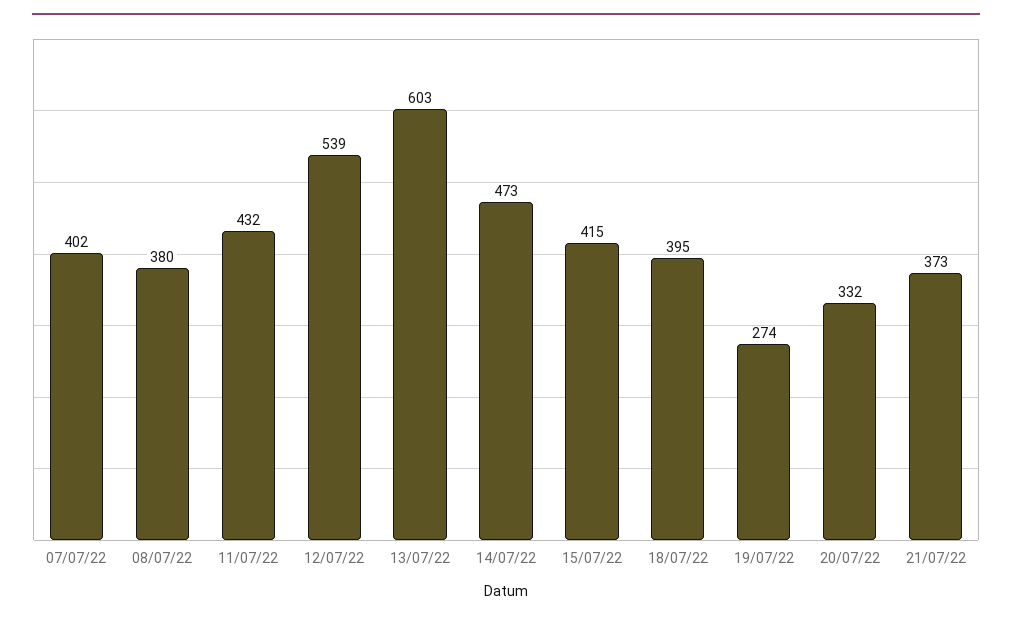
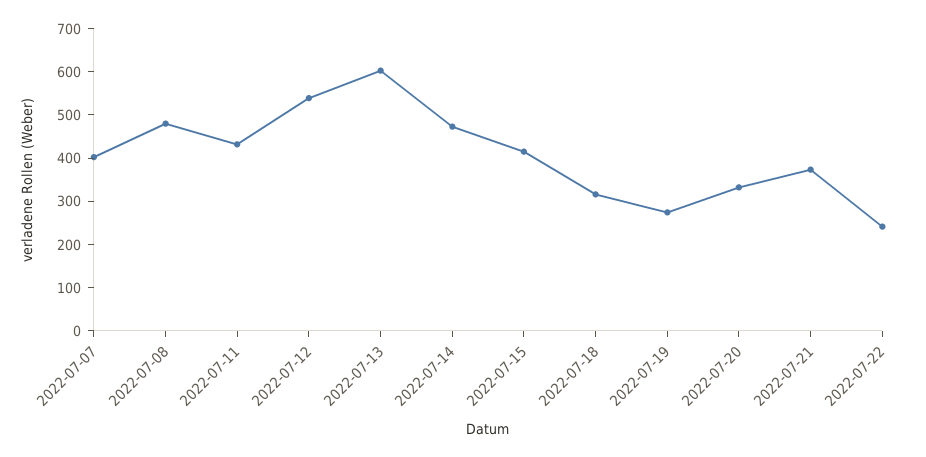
08/07/22: 380 -> 480
18/07/22: 395 -> 320
2022-07-22: none -> 240

